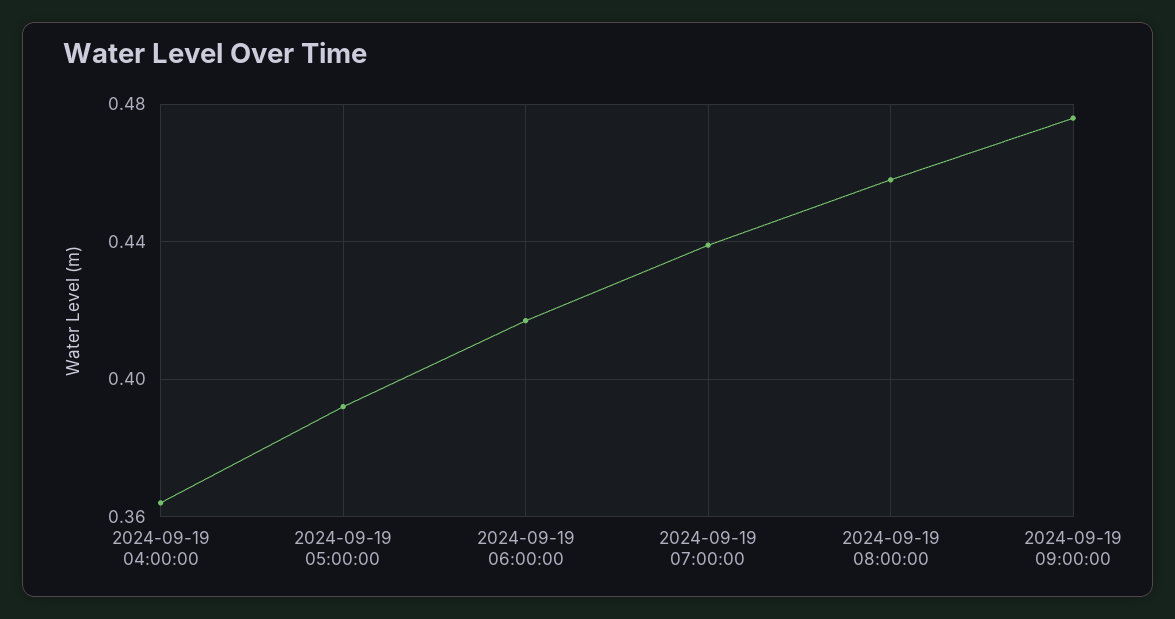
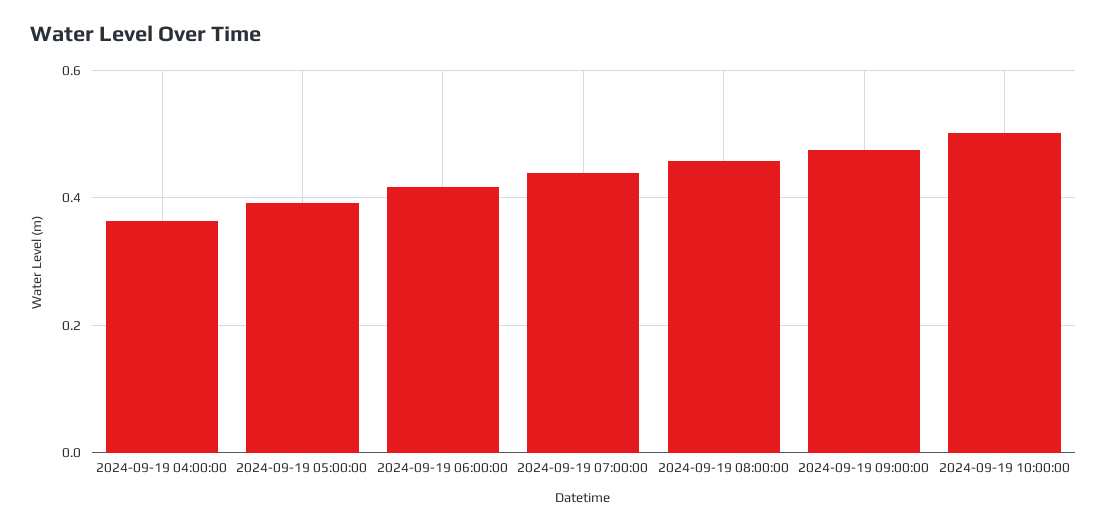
2024-09-19 10:00:00: none -> 0.5

